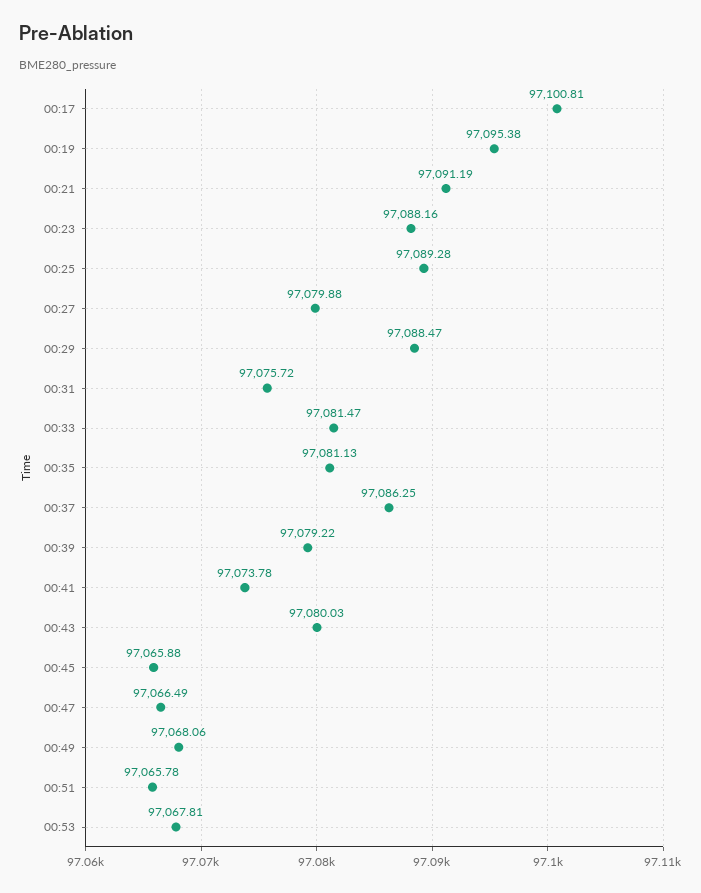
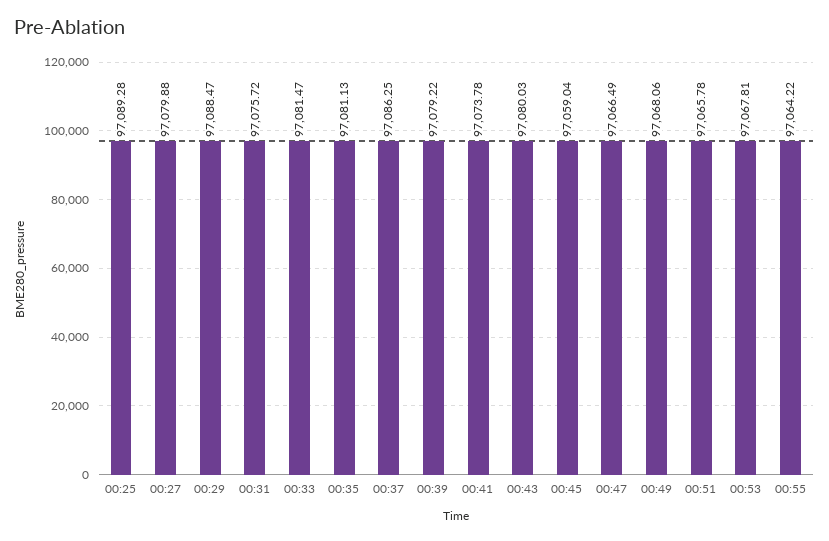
00:17: 97100.81 -> none
00:19: 97095.38 -> none
00:21: 97091.19 -> none
00:23: 97088.16 -> none
00:45: 97065.88 -> 97059.04
00:55: none -> 97064.22

